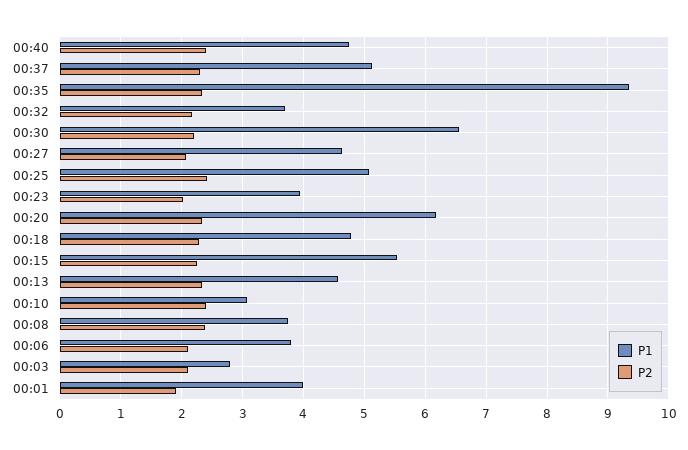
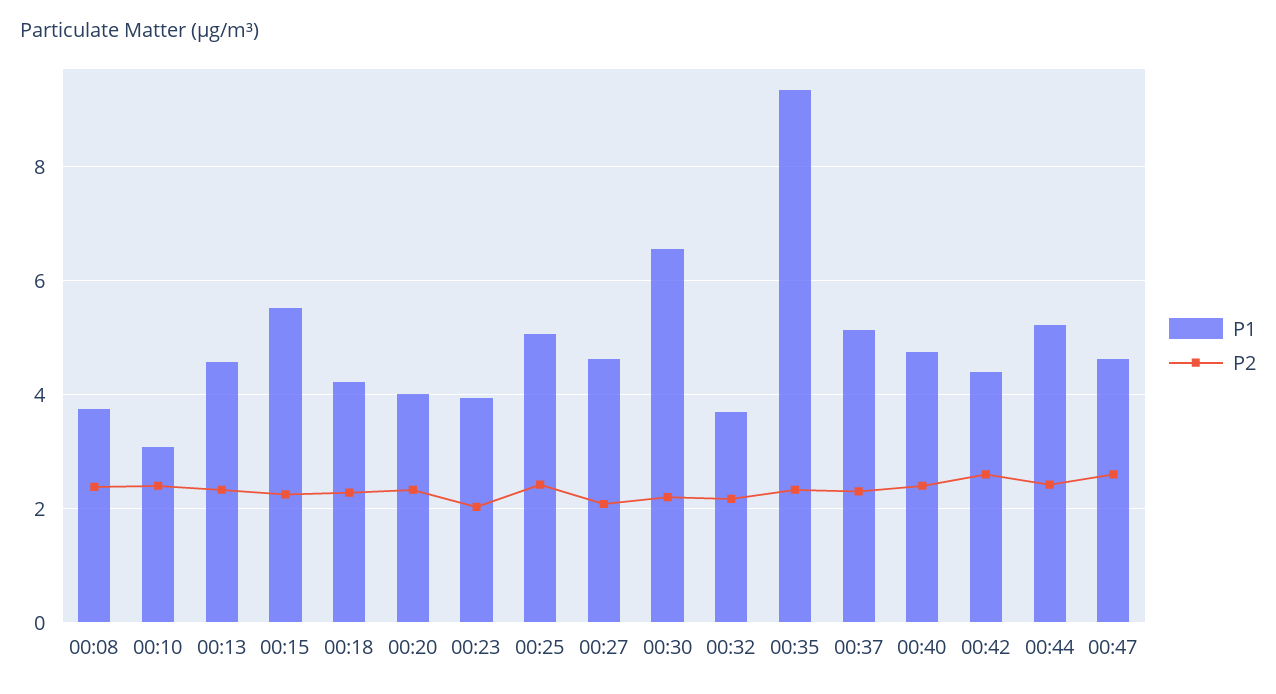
P1, 00:20: 6.2 -> 4
P1, 00:18: 4.8 -> 4.2
P1, 00:06: 3.8 -> none
P2, 00:06: 2.1 -> none
P1, 00:03: 2.8 -> none
P2, 00:03: 2.1 -> none
P1, 00:01: 4 -> none
P2, 00:01: 1.9 -> none
P1, 00:42: none -> 4.4
P2, 00:42: none -> 2.6
P1, 00:44: none -> 5.2
P2, 00:44: none -> 2.4
P1, 00:47: none -> 4.6
P2, 00:47: none -> 2.6

